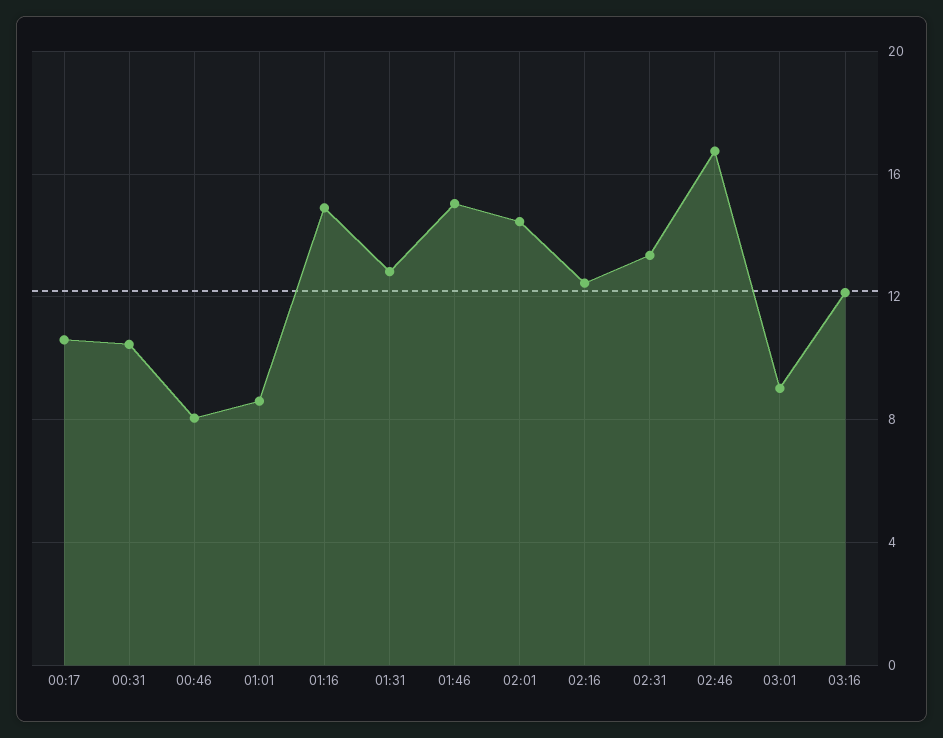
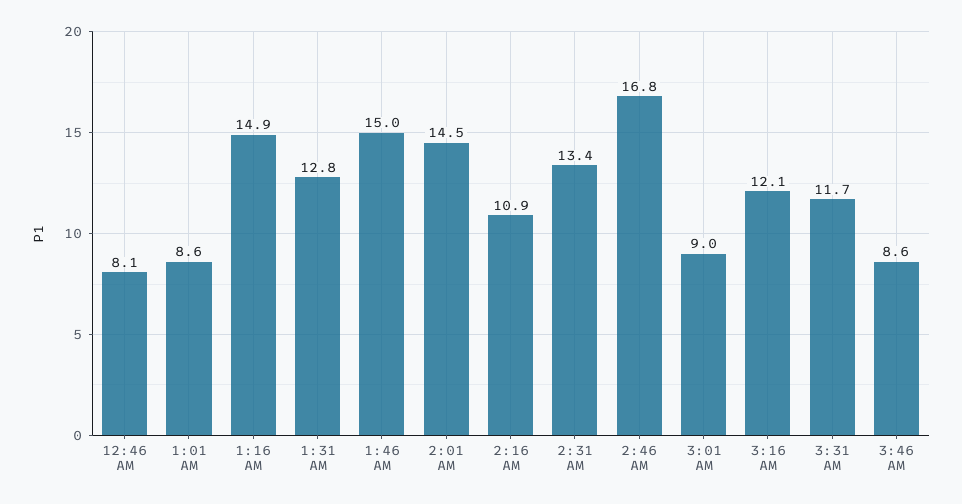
00:17: 10.5 -> none
00:31: 10.5 -> none
02:16: 12.5 -> 10.9
3:31 AM: none -> 11.7
3:46 AM: none -> 8.6

